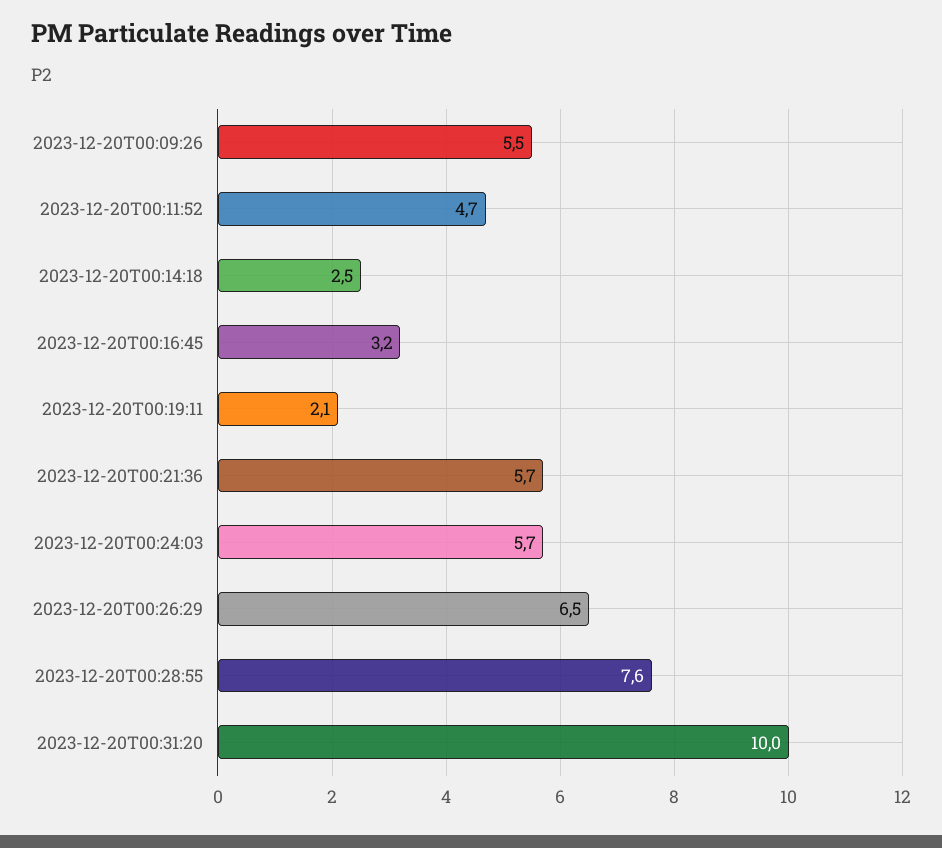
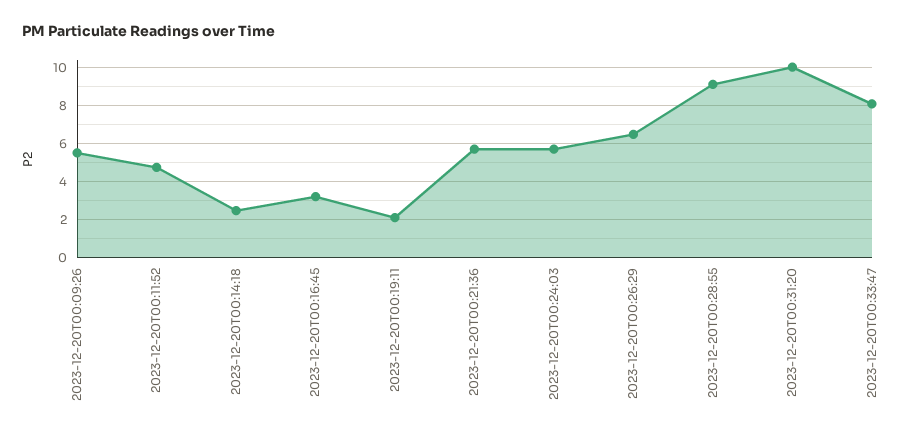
2023-12-20T00:28:55: 7.6 -> 9
2023-12-20T00:33:47: none -> 8

